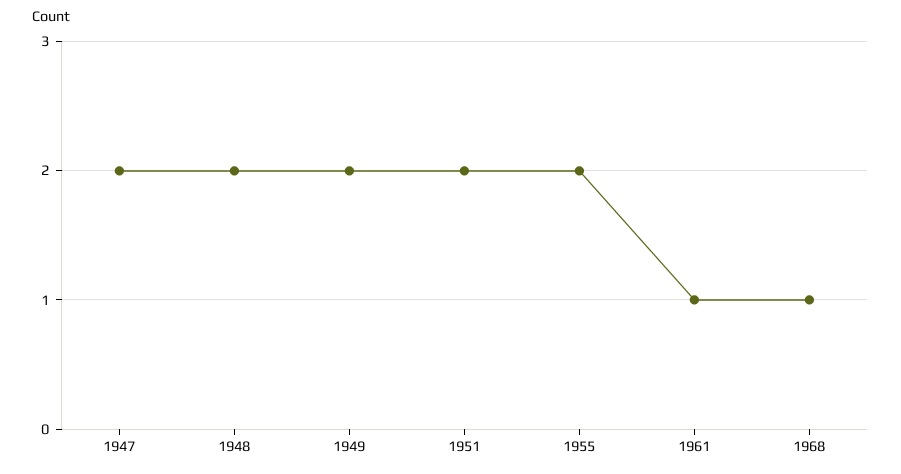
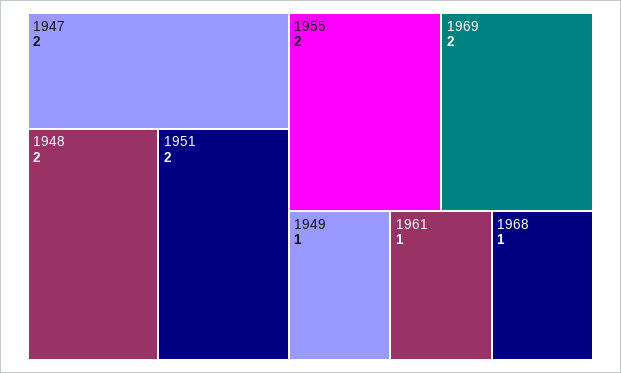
1949: 2 -> 1
1969: none -> 2

